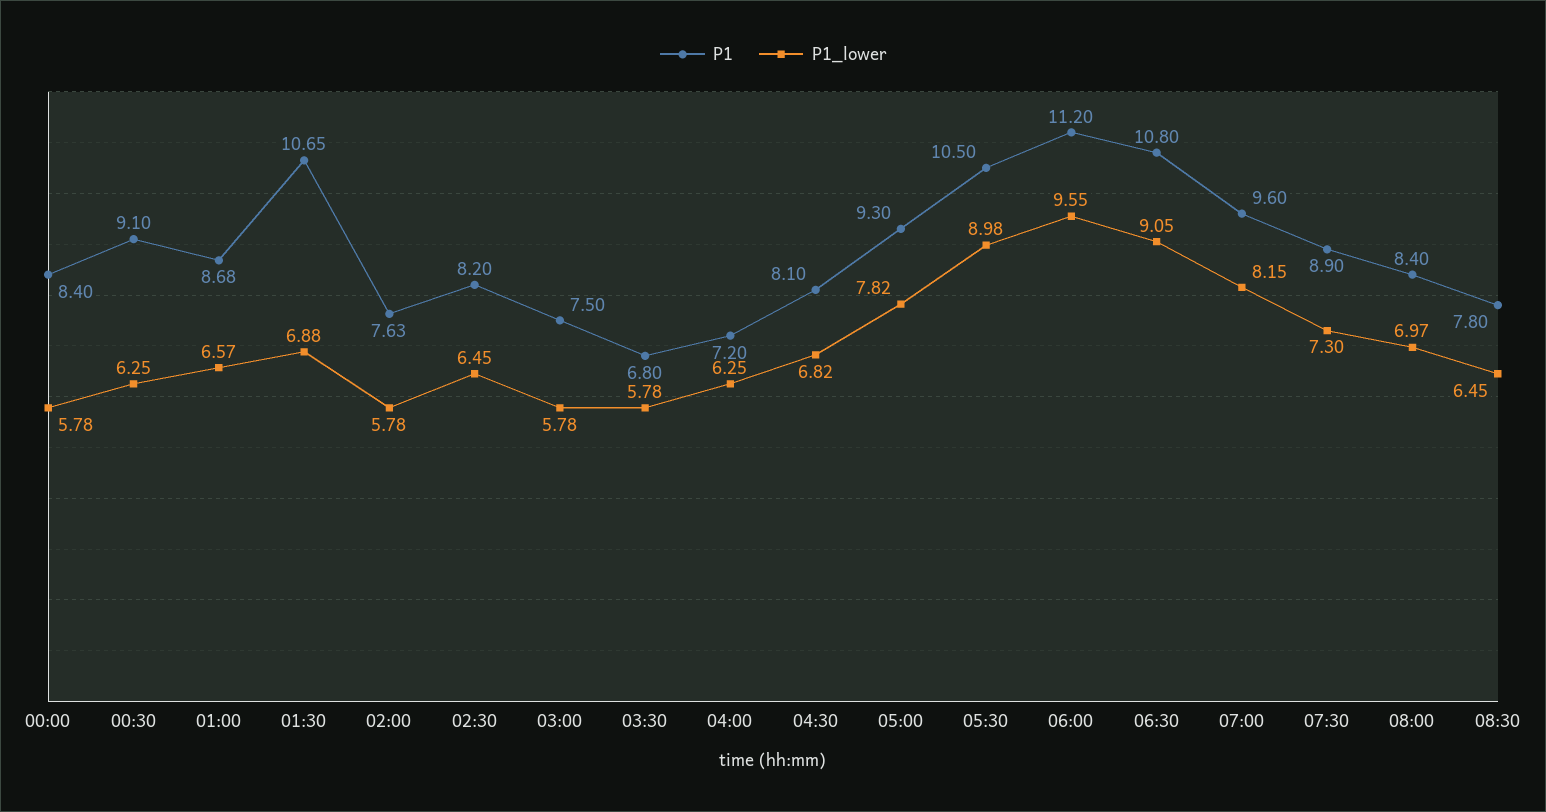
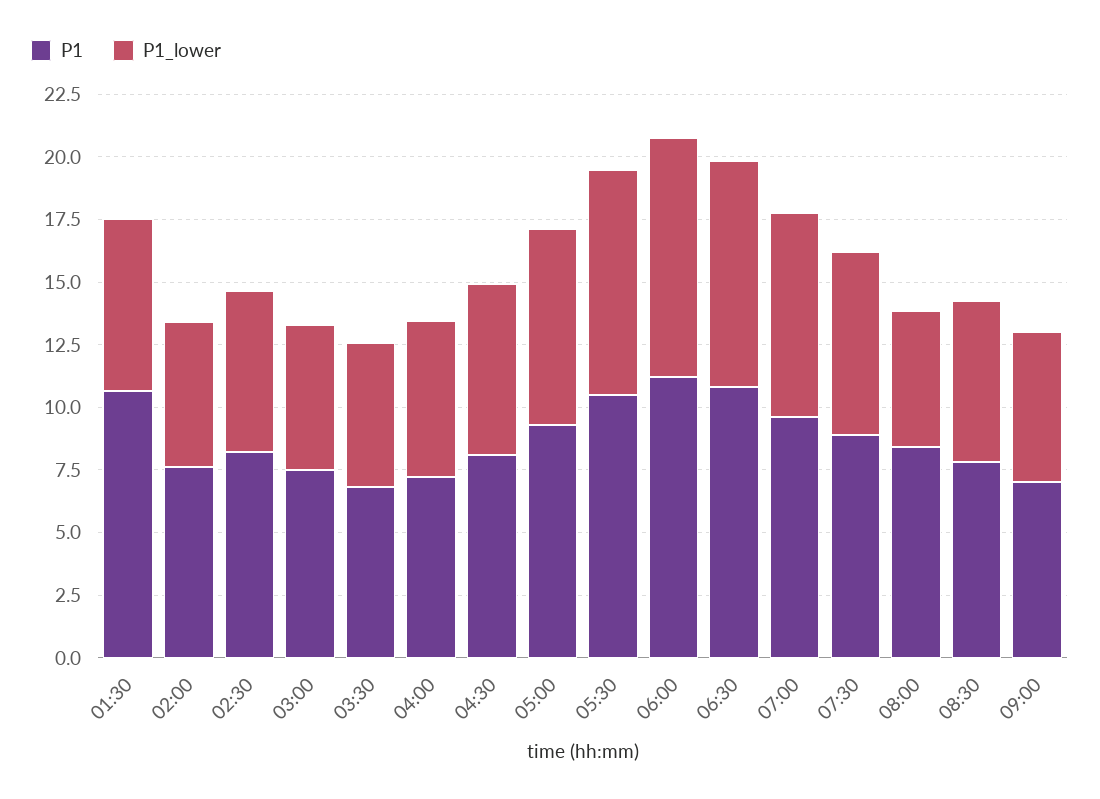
P1, 00:00: 8.4 -> none
P1_lower, 00:00: 5.78 -> none
P1, 00:30: 9.1 -> none
P1_lower, 00:30: 6.25 -> none
P1, 01:00: 8.68 -> none
P1_lower, 01:00: 6.57 -> none
P1_lower, 08:00: 6.97 -> 5.5
P1, 09:00: none -> 7
P1_lower, 09:00: none -> 6

